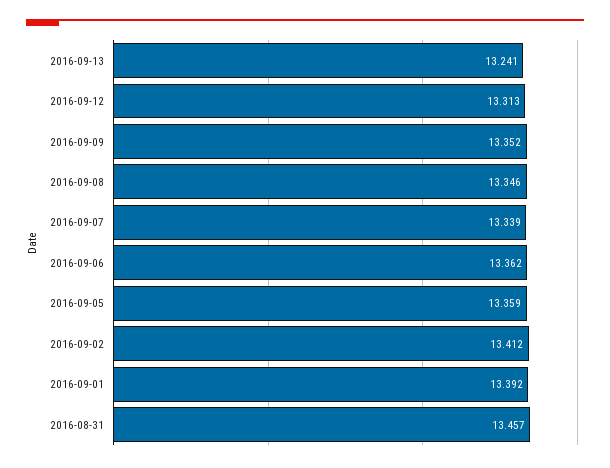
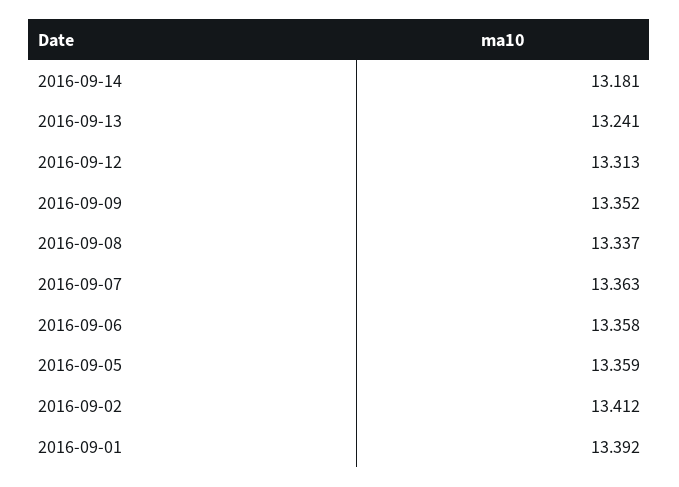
2016-09-08: 13.346 -> 13.337
2016-09-07: 13.339 -> 13.363
2016-09-06: 13.362 -> 13.358
2016-08-31: 13.457 -> none
2016-09-14: none -> 13.181

